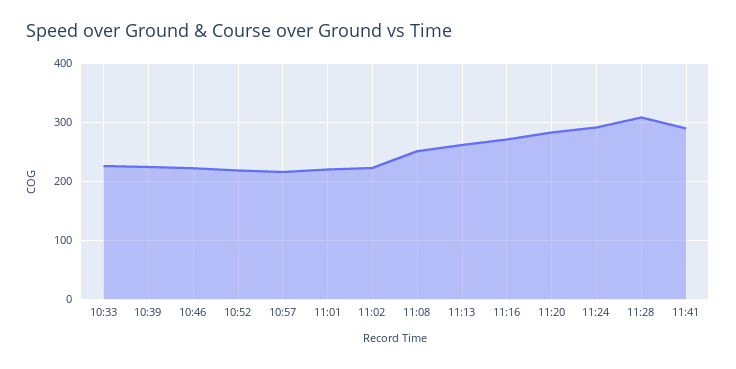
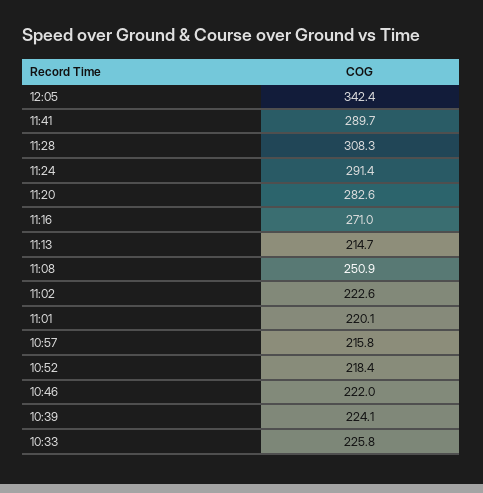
11:13: 260 -> 214.7
12:05: none -> 342.4

